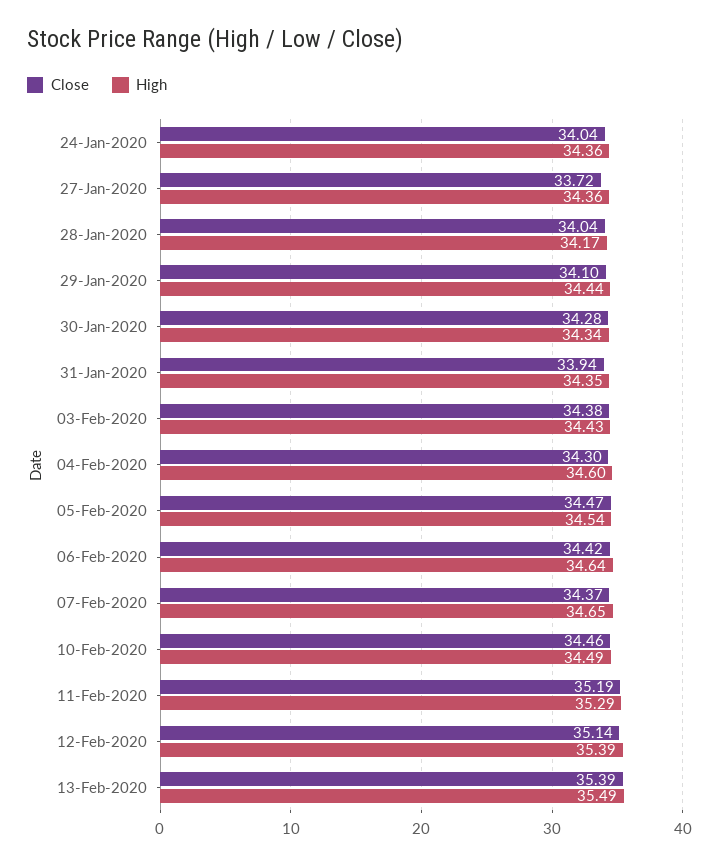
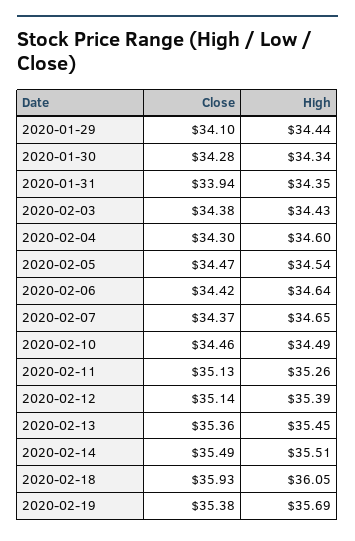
Close, 24-Jan-2020: 34.04 -> none
High, 24-Jan-2020: 34.36 -> none
Close, 27-Jan-2020: 33.72 -> none
High, 27-Jan-2020: 34.36 -> none
Close, 28-Jan-2020: 34.04 -> none
High, 28-Jan-2020: 34.17 -> none
Close, 11-Feb-2020: 35.19 -> 35.13
High, 11-Feb-2020: 35.29 -> 35.26
Close, 13-Feb-2020: 35.39 -> 35.36
High, 13-Feb-2020: 35.49 -> 35.45
Close, 2020-02-14: none -> 35.49
High, 2020-02-14: none -> 35.51
Close, 2020-02-18: none -> 35.93
High, 2020-02-18: none -> 36.05
Close, 2020-02-19: none -> 35.38
High, 2020-02-19: none -> 35.69

